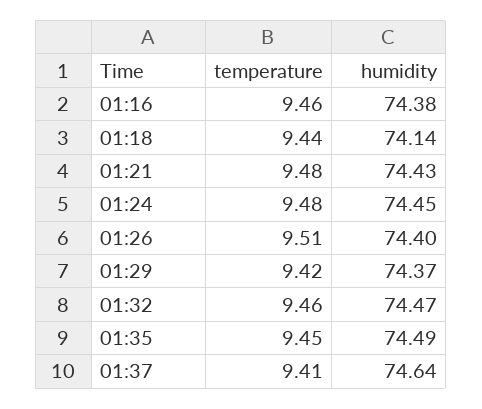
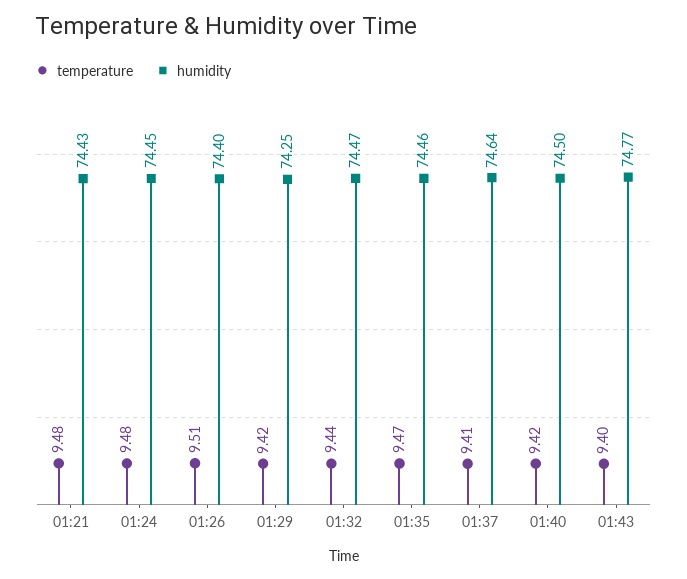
temperature, 01:16: 9.46 -> none
humidity, 01:16: 74.38 -> none
temperature, 01:18: 9.44 -> none
humidity, 01:18: 74.14 -> none
humidity, 01:29: 74.37 -> 74.25
temperature, 01:32: 9.46 -> 9.44
temperature, 01:35: 9.45 -> 9.47
humidity, 01:35: 74.49 -> 74.46
temperature, 01:40: none -> 9.42
humidity, 01:40: none -> 74.5
temperature, 01:43: none -> 9.4
humidity, 01:43: none -> 74.77

